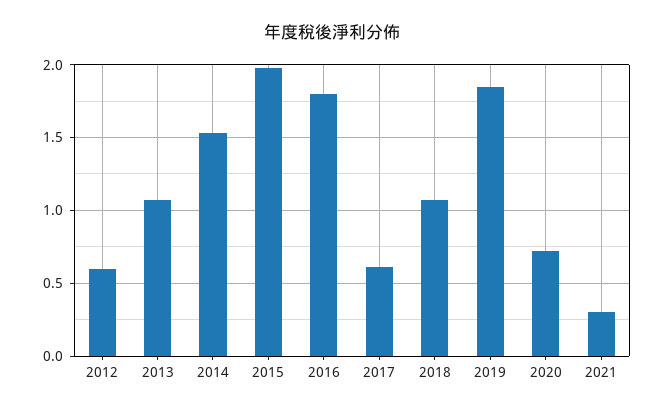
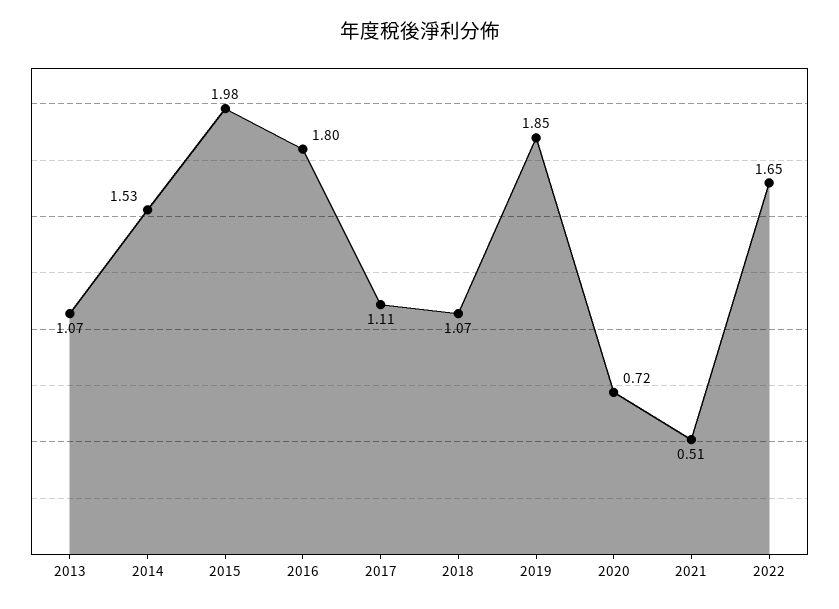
2012: 0.6 -> none
2017: 0.6 -> 1.11
2021: 0.3 -> 0.51
2022: none -> 1.65

